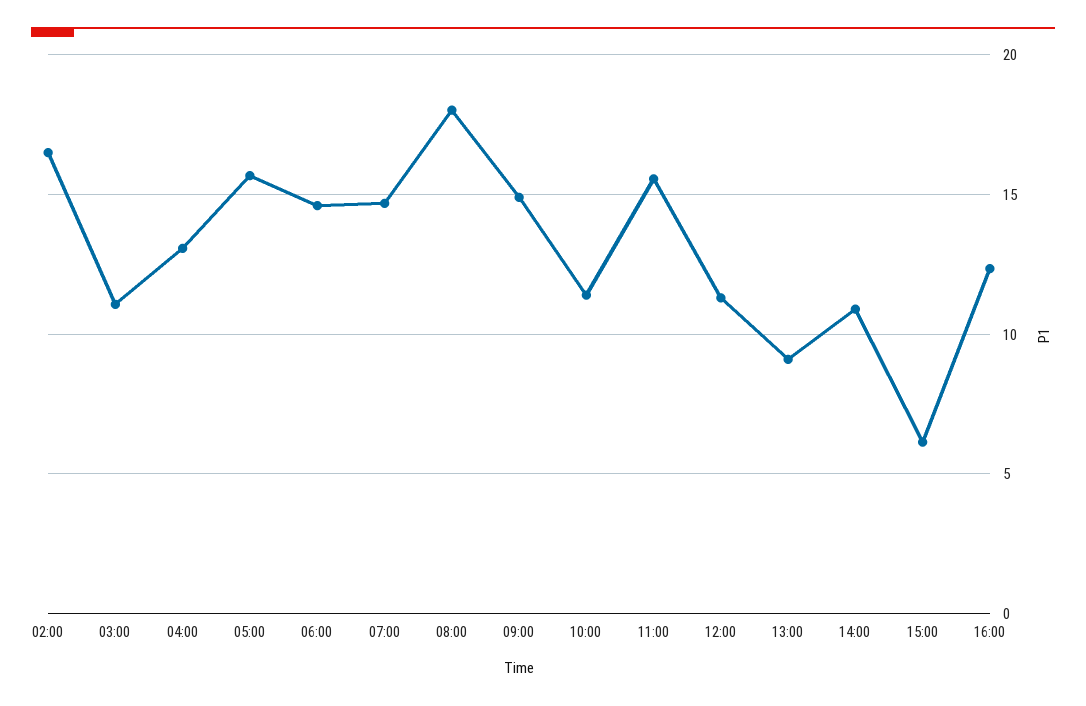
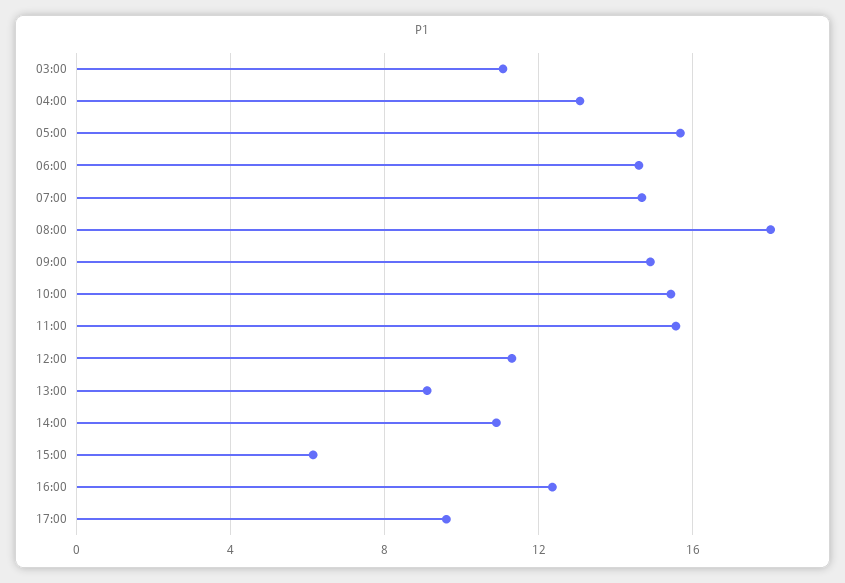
02:00: 16.5 -> none
10:00: 11.5 -> 15.5
17:00: none -> 9.5

